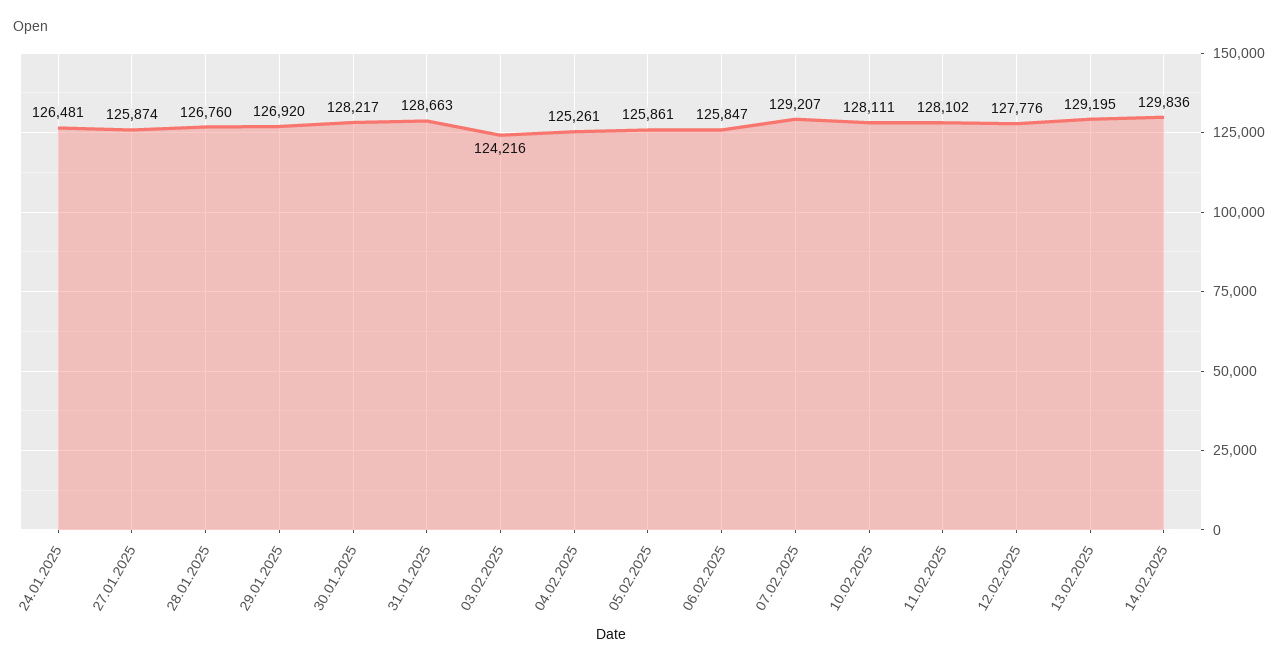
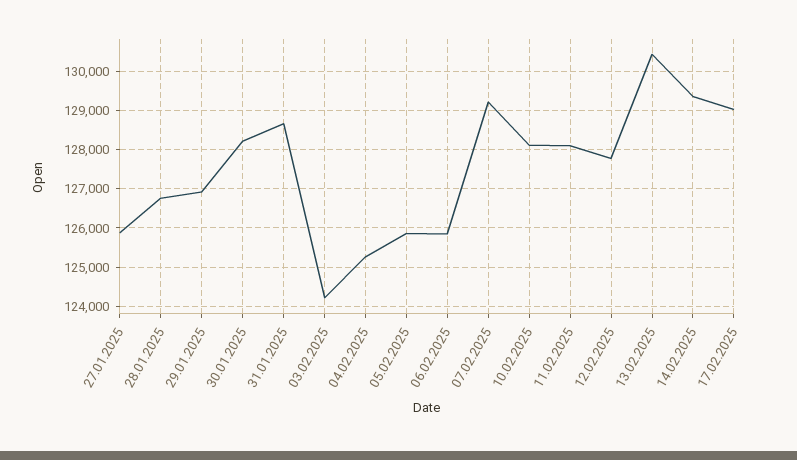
24.01.2025: 126481 -> none
13.02.2025: 129195 -> 130400
14.02.2025: 129836 -> 129400
17.02.2025: none -> 129000

